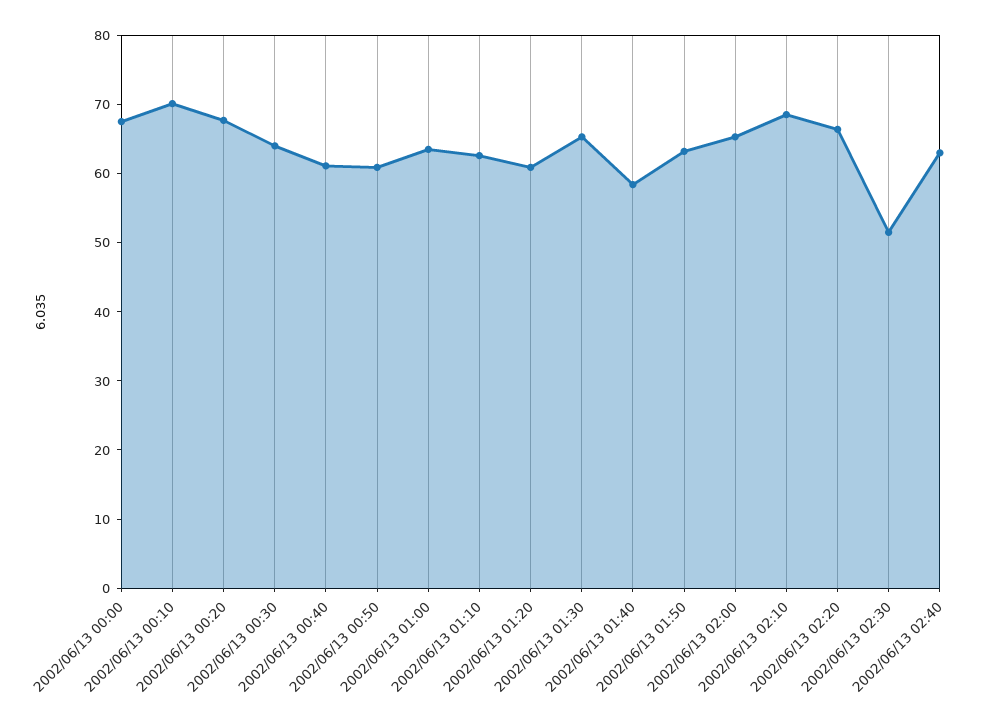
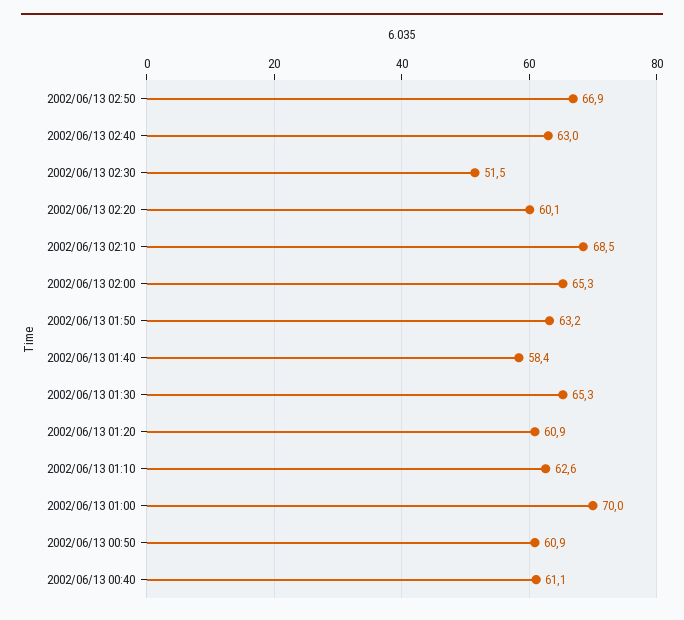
2002/06/13 00:00: 68 -> none
2002/06/13 00:10: 70 -> none
2002/06/13 00:20: 68 -> none
2002/06/13 00:30: 64 -> none
2002/06/13 01:00: 64 -> 70
2002/06/13 02:20: 66 -> 60.1
2002/06/13 02:50: none -> 66.9

